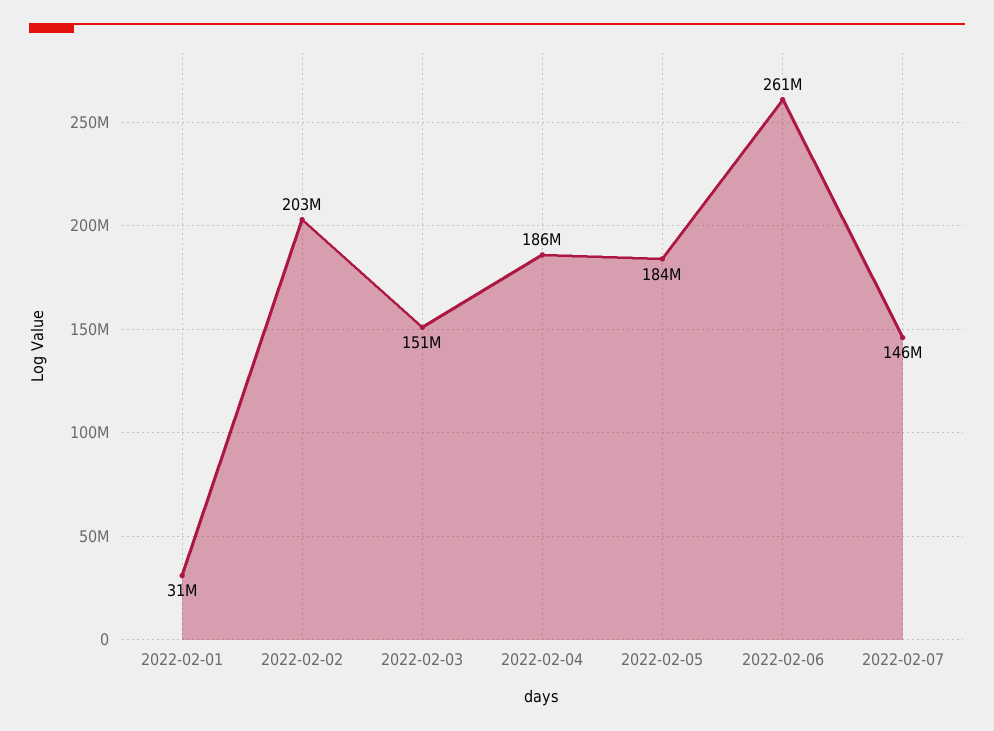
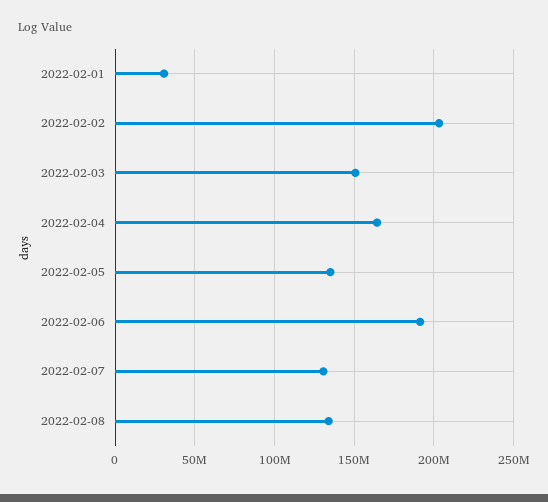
2022-02-04: 186000000 -> 165000000
2022-02-05: 184000000 -> 135000000
2022-02-06: 261000000 -> 190000000
2022-02-07: 146000000 -> 130000000
2022-02-08: none -> 135000000

